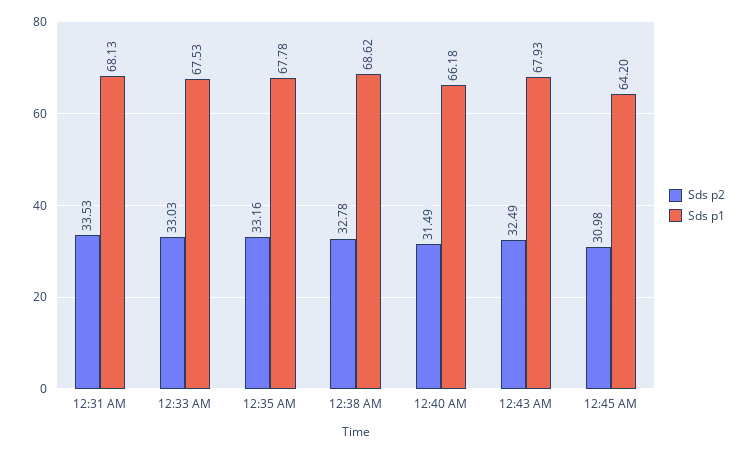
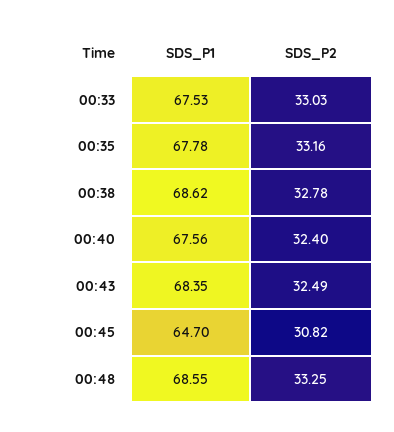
Sds p2, 12:31 AM: 33.53 -> none
Sds p1, 12:31 AM: 68.13 -> none
Sds p2, 12:40 AM: 31.49 -> 32.4
Sds p1, 12:40 AM: 66.18 -> 67.56
Sds p1, 12:43 AM: 67.93 -> 68.35
Sds p2, 12:45 AM: 30.98 -> 30.82
Sds p1, 12:45 AM: 64.2 -> 64.7
Sds p1, 00:48: none -> 68.55
Sds p2, 00:48: none -> 33.25

